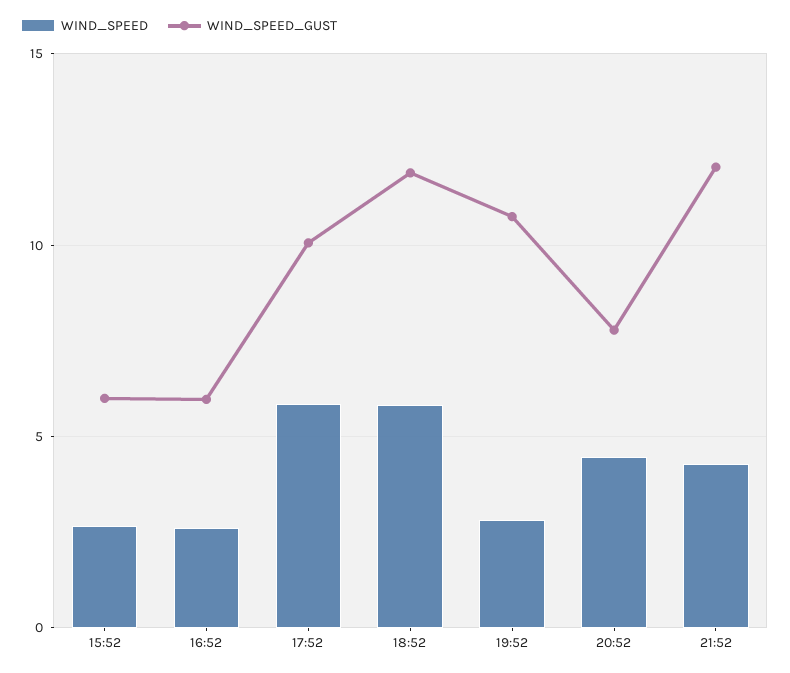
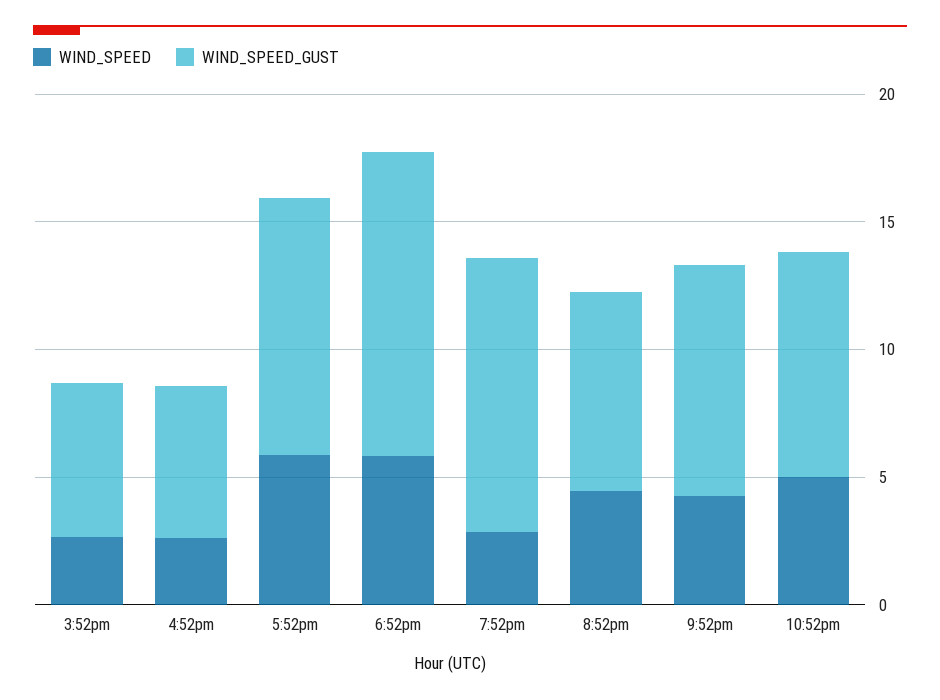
WIND_SPEED_GUST, 21:52: 12 -> 9
WIND_SPEED, 10:52pm: none -> 5
WIND_SPEED_GUST, 10:52pm: none -> 9

